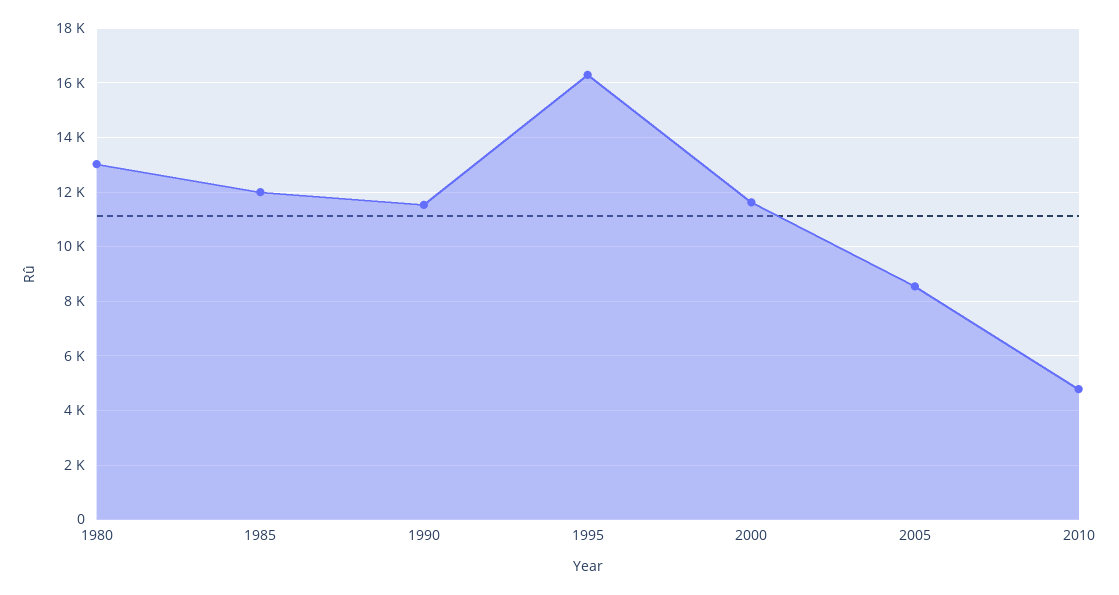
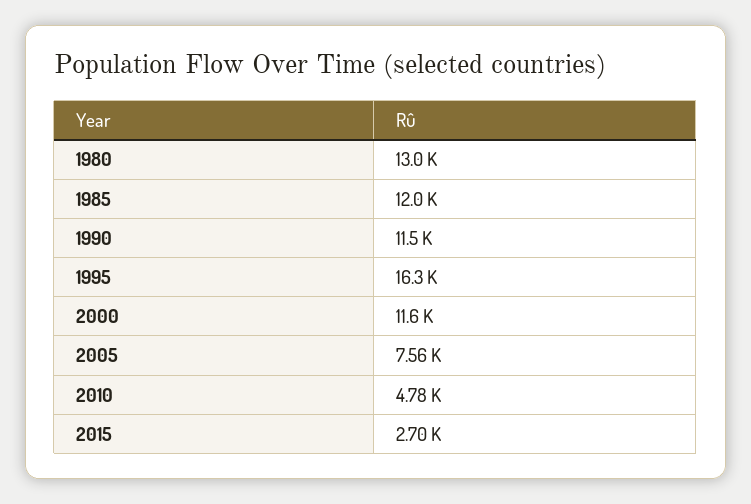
2005: 8500 -> 7560
2015: none -> 2700

